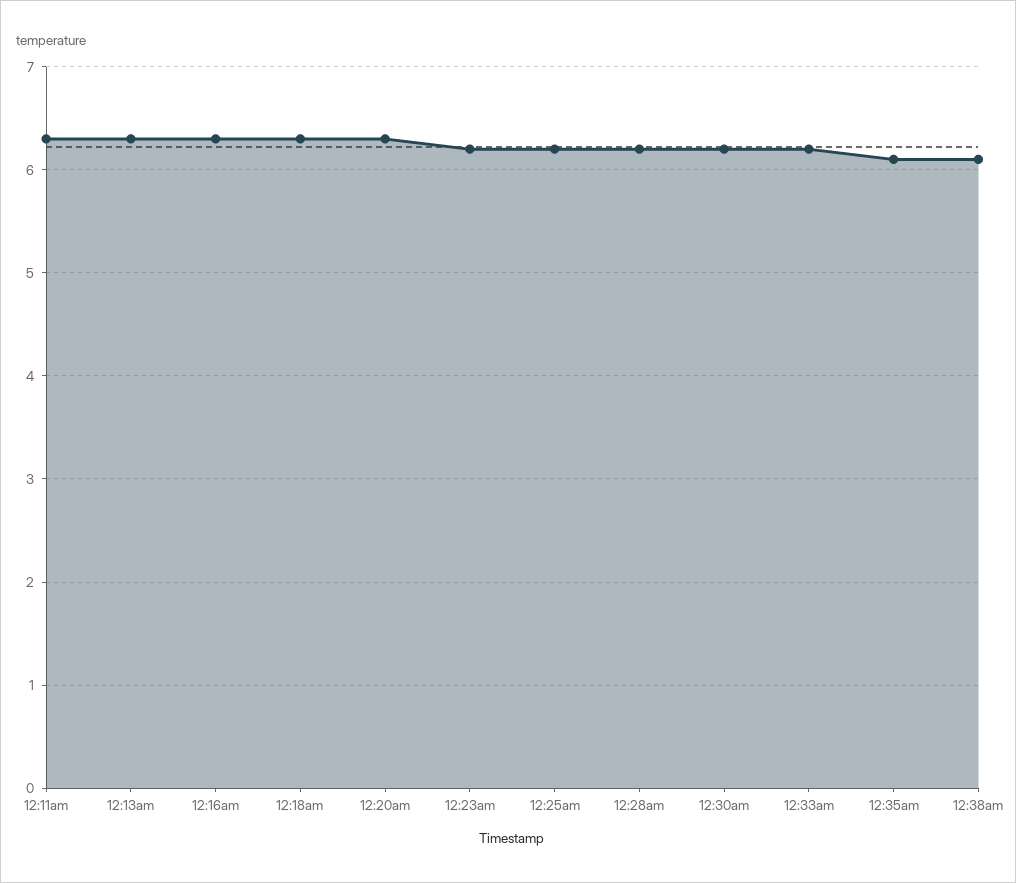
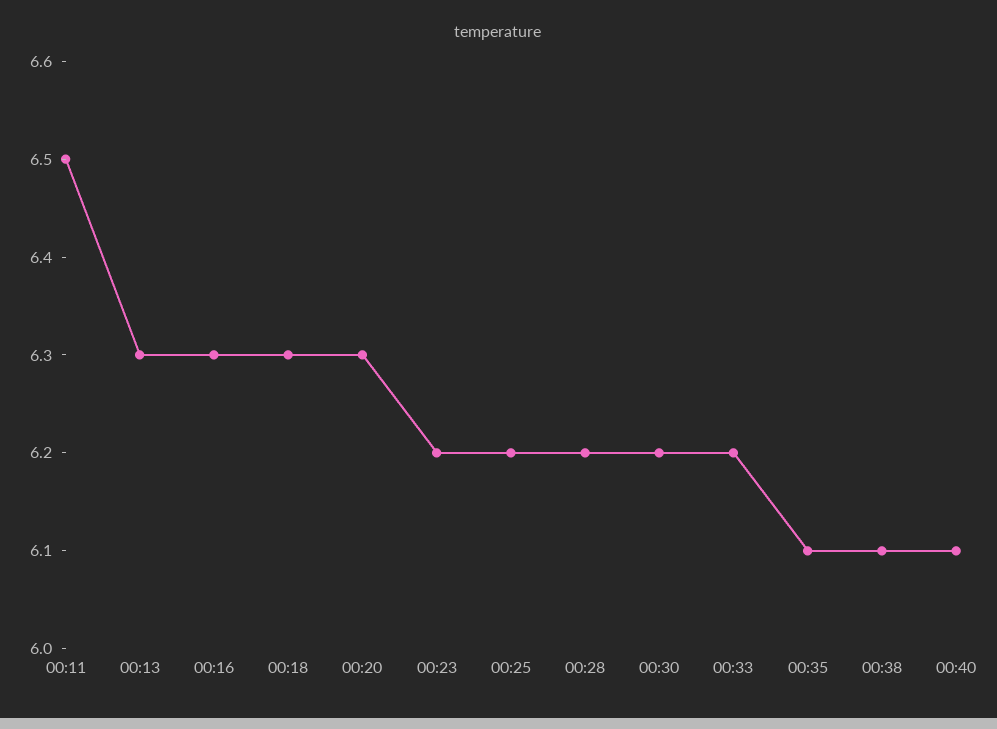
12:11am: 6.3 -> 6.5
00:40: none -> 6.1

